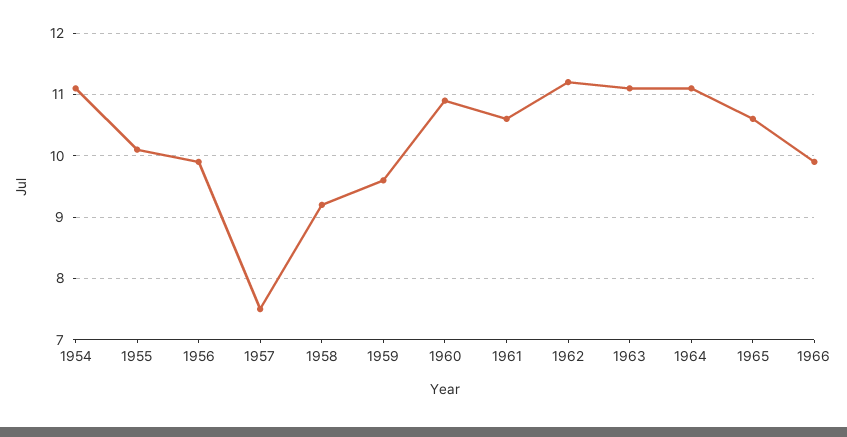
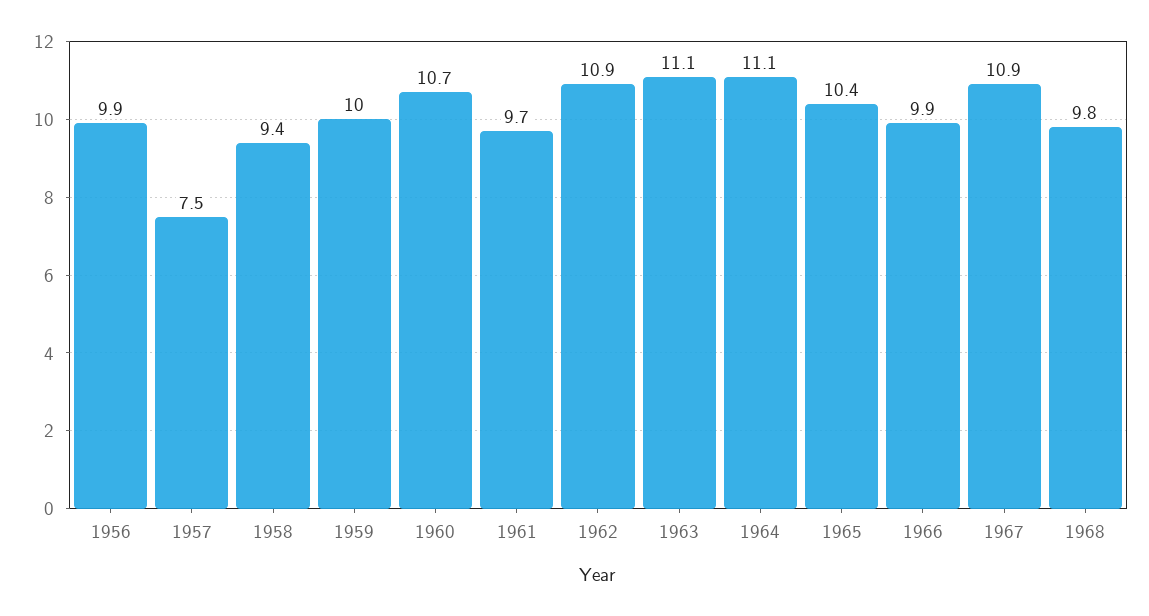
1954: 11.1 -> none
1955: 10.1 -> none
1958: 9.2 -> 9.4
1959: 9.6 -> 10
1960: 10.9 -> 10.7
1961: 10.6 -> 9.7
1962: 11.2 -> 10.9
1965: 10.6 -> 10.4
1967: none -> 10.9
1968: none -> 9.8

